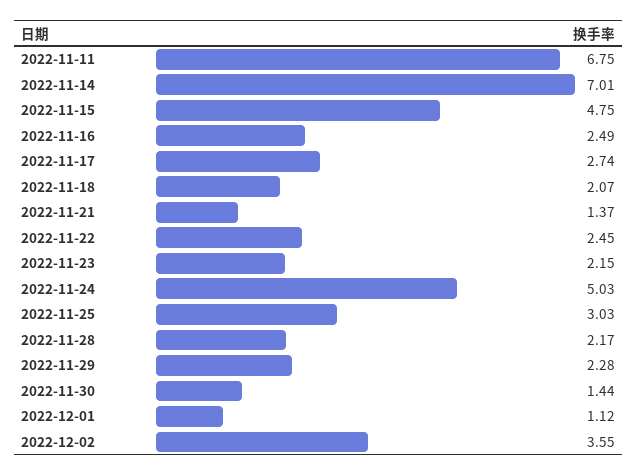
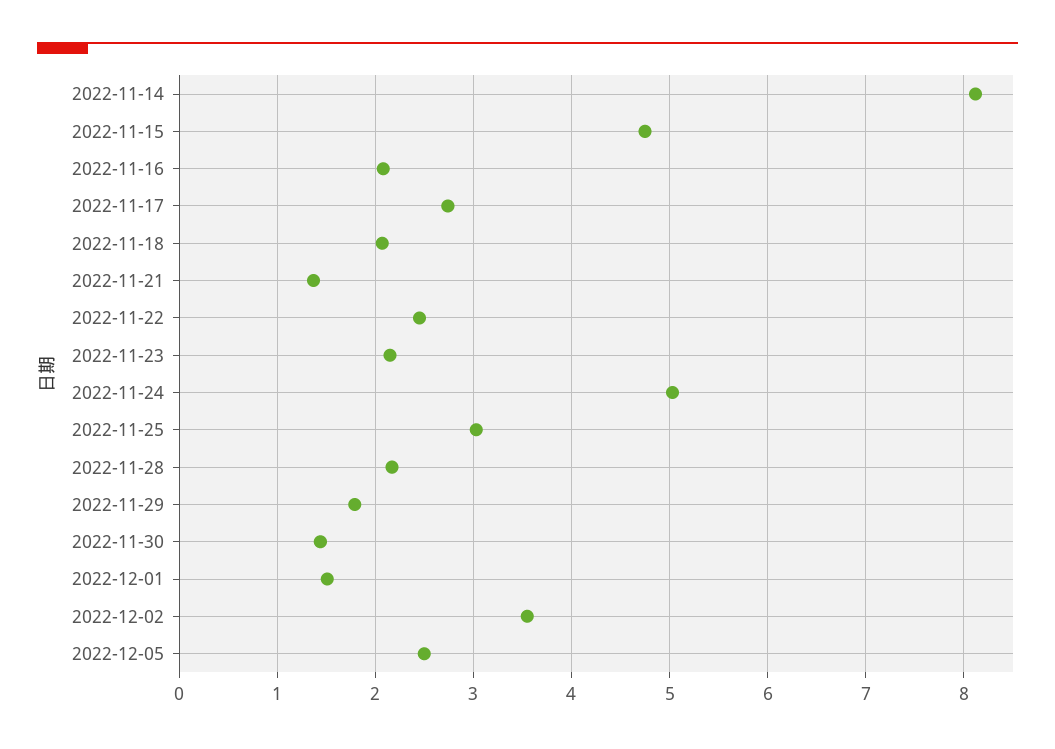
2022-11-11: 6.75 -> none
2022-11-14: 7.01 -> 8.1
2022-11-16: 2.49 -> 2.1
2022-11-29: 2.28 -> 1.8
2022-12-01: 1.12 -> 1.5
2022-12-05: none -> 2.5

